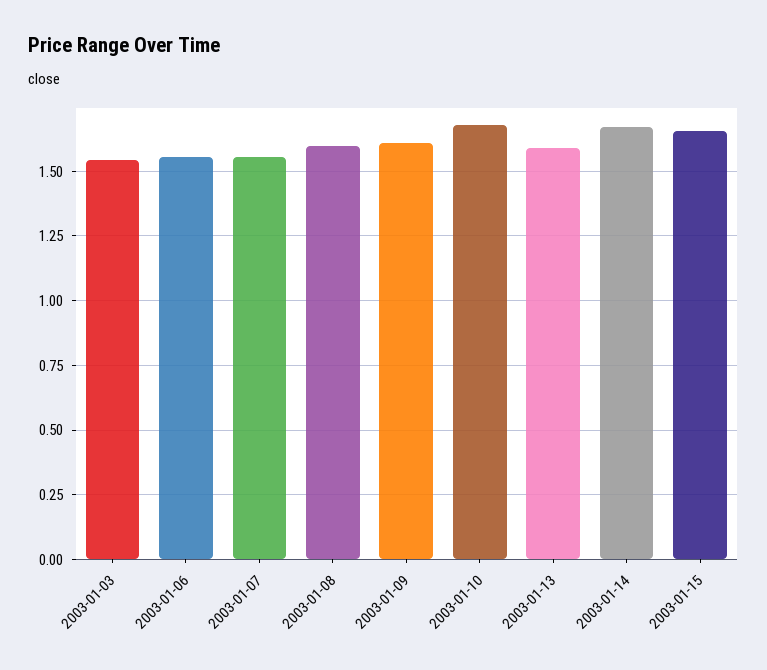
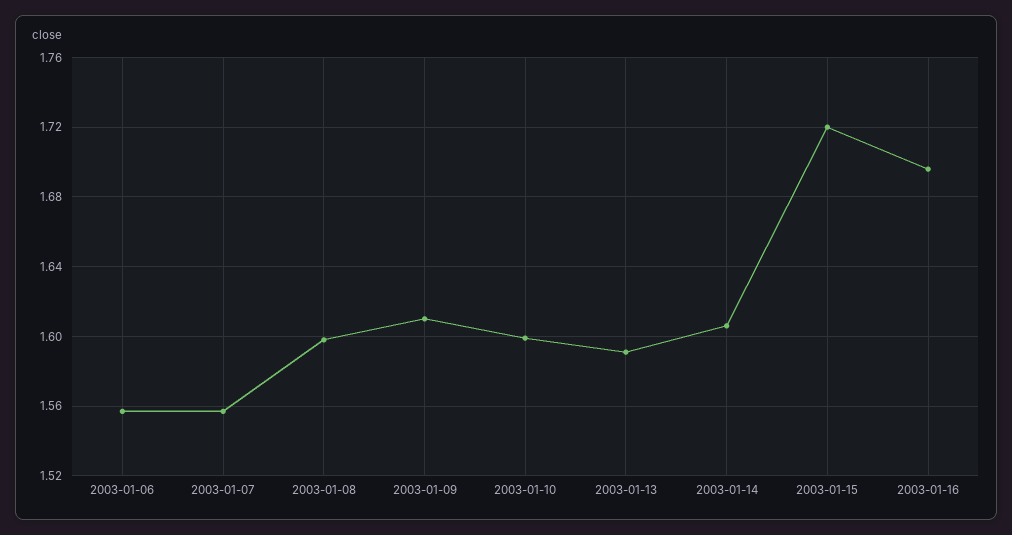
2003-01-03: 1.55 -> none
2003-01-10: 1.675 -> 1.6
2003-01-14: 1.675 -> 1.605
2003-01-15: 1.65 -> 1.72
2003-01-16: none -> 1.695

